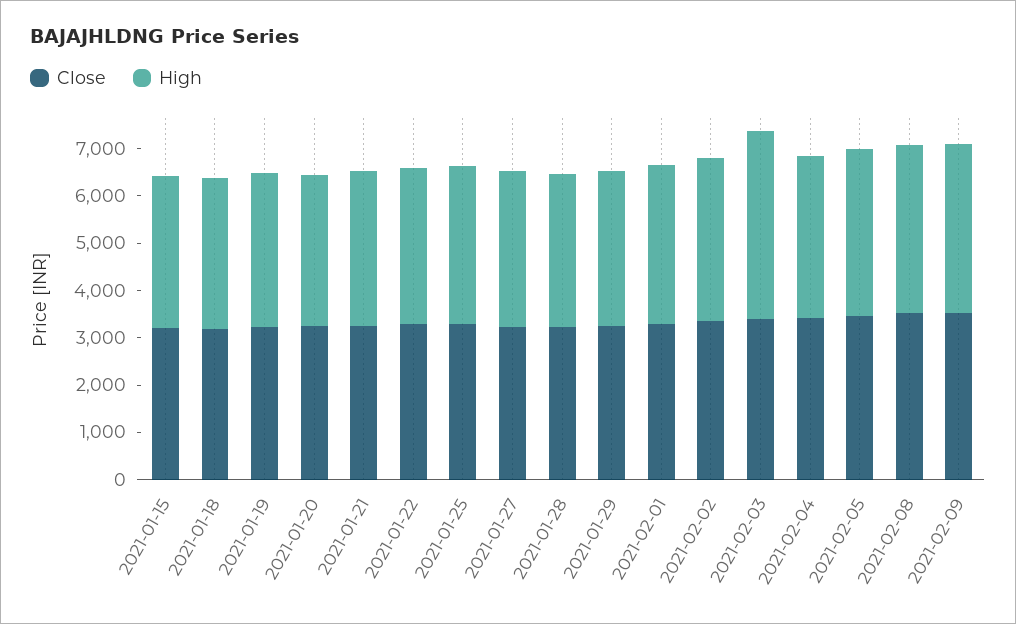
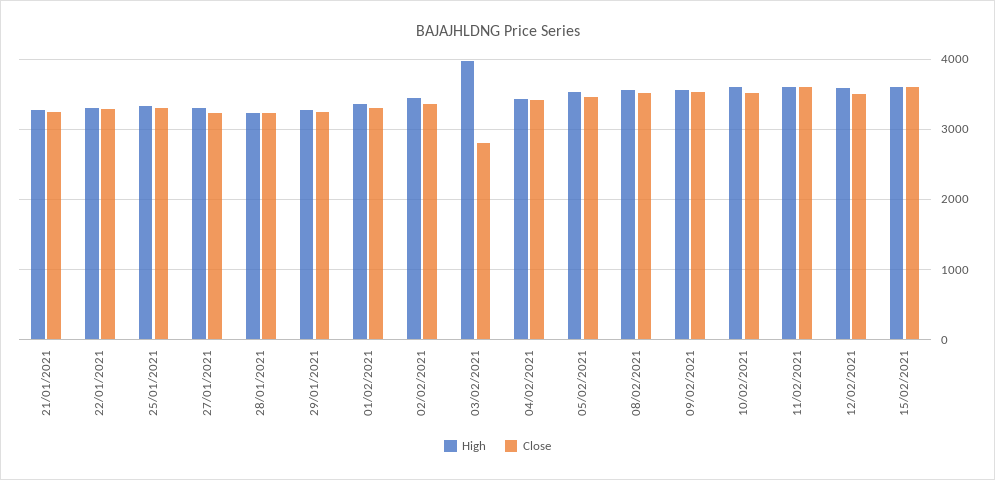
Close, 2021-01-15: 3200 -> none
High, 2021-01-15: 3200 -> none
Close, 2021-01-18: 3200 -> none
High, 2021-01-18: 3200 -> none
Close, 2021-01-19: 3200 -> none
High, 2021-01-19: 3200 -> none
Close, 2021-01-20: 3200 -> none
High, 2021-01-20: 3200 -> none
Close, 2021-02-03: 3400 -> 2800
High, 10/02/2021: none -> 3600
Close, 10/02/2021: none -> 3500
High, 11/02/2021: none -> 3600
Close, 11/02/2021: none -> 3600
High, 12/02/2021: none -> 3600
Close, 12/02/2021: none -> 3500
High, 15/02/2021: none -> 3600
Close, 15/02/2021: none -> 3600

